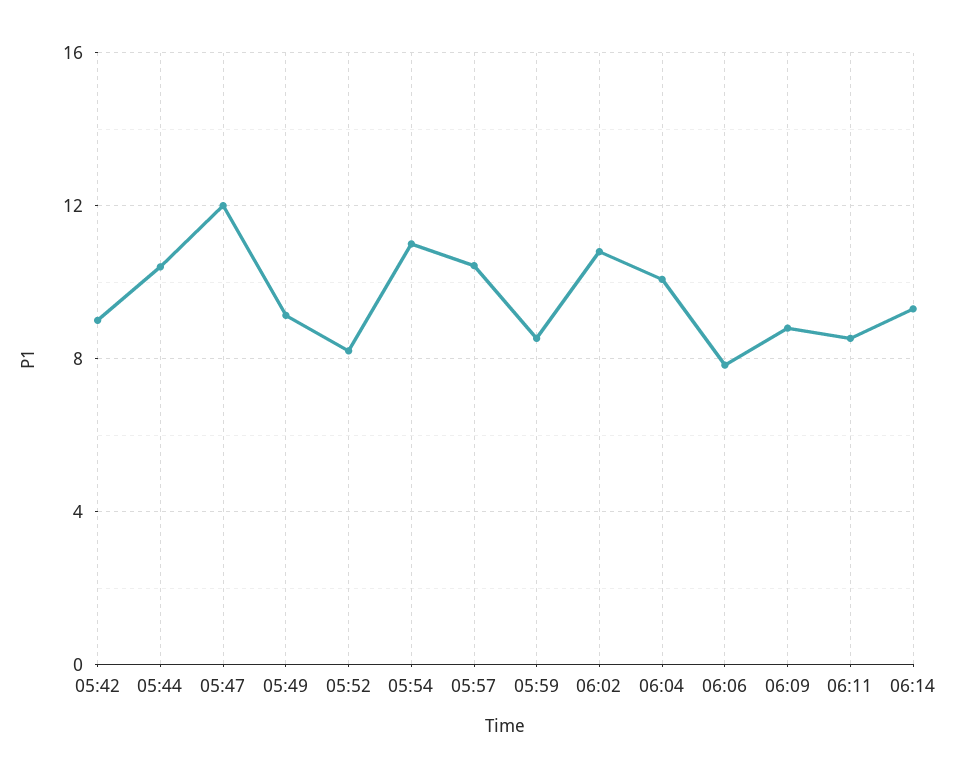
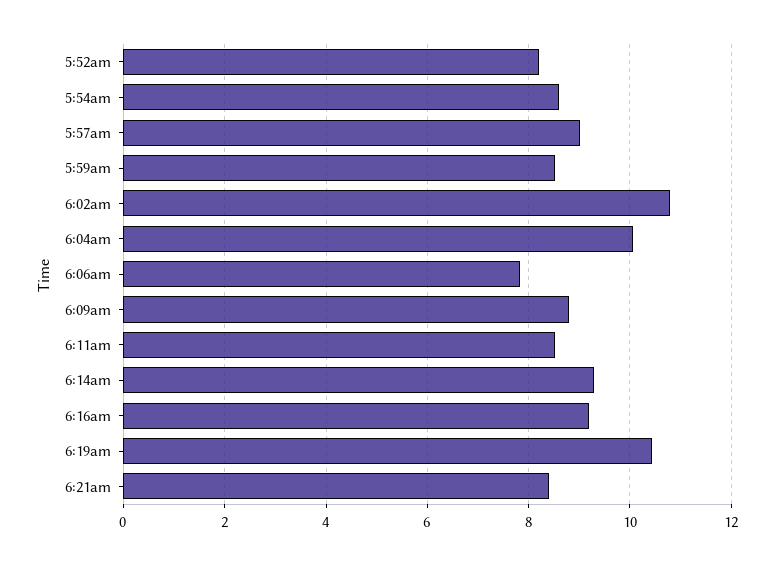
05:42: 9 -> none
05:44: 10.5 -> none
05:47: 12 -> none
05:49: 9 -> none
05:54: 11 -> 8.6
05:57: 10.5 -> 9
6:16am: none -> 9.2
6:19am: none -> 10.4
6:21am: none -> 8.4

